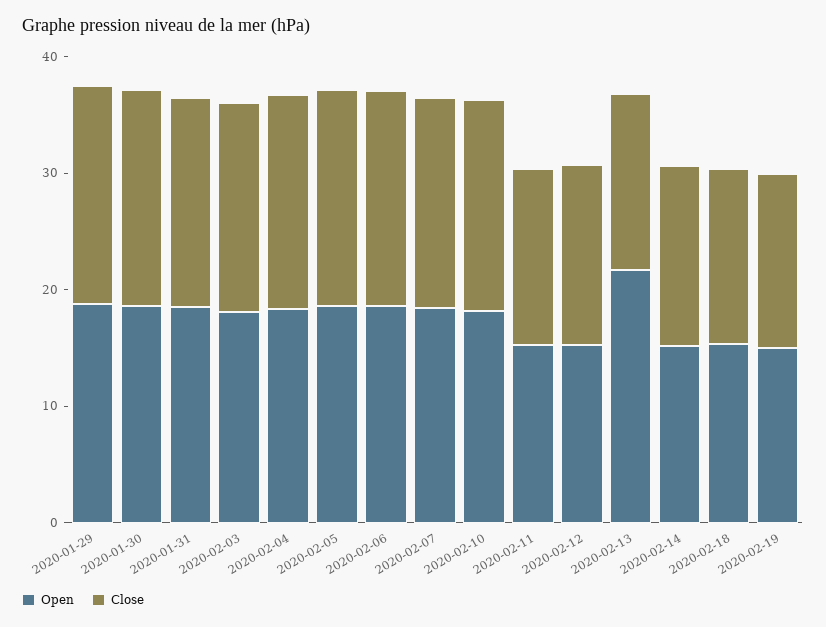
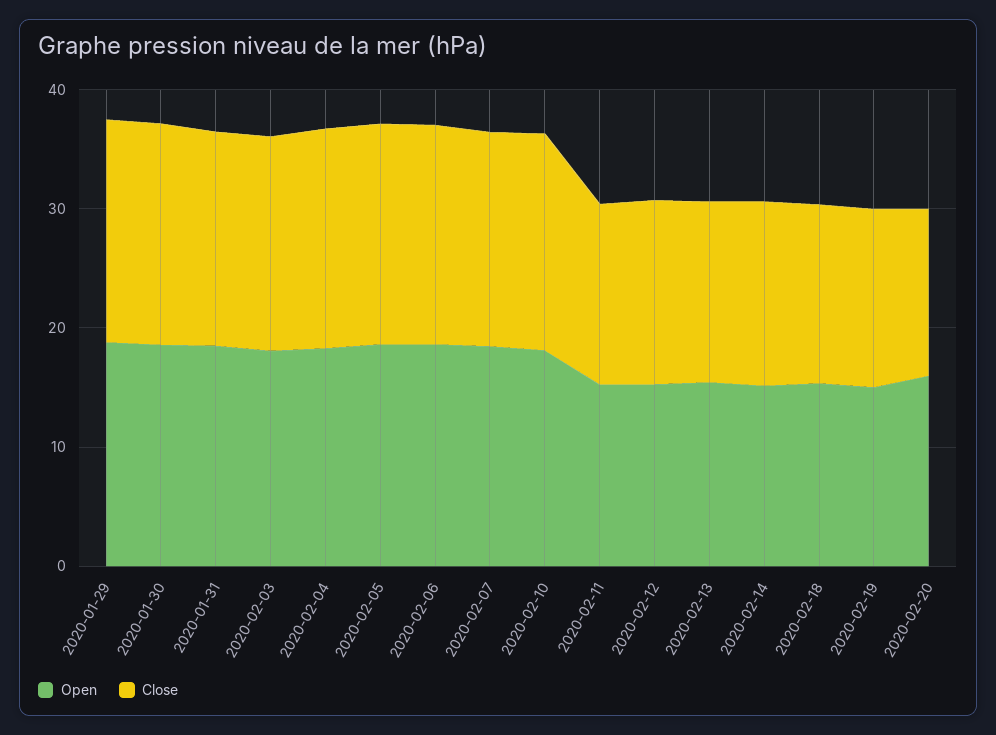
Open, 2020-02-13: 22 -> 16
Open, 2020-02-20: none -> 16
Close, 2020-02-20: none -> 14

